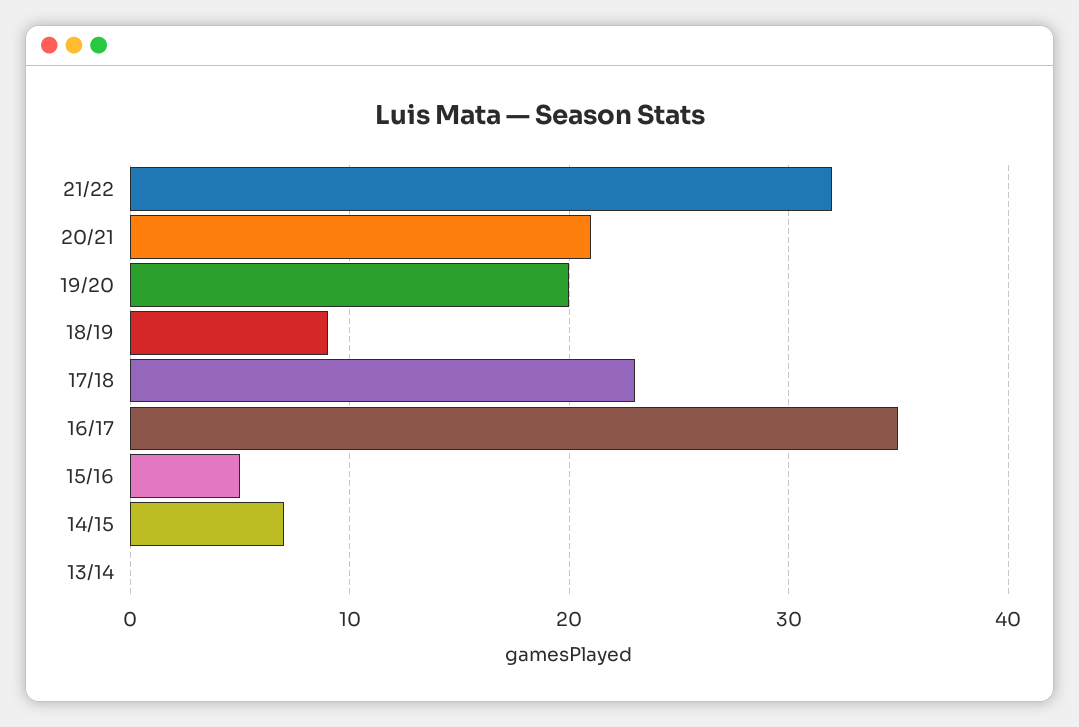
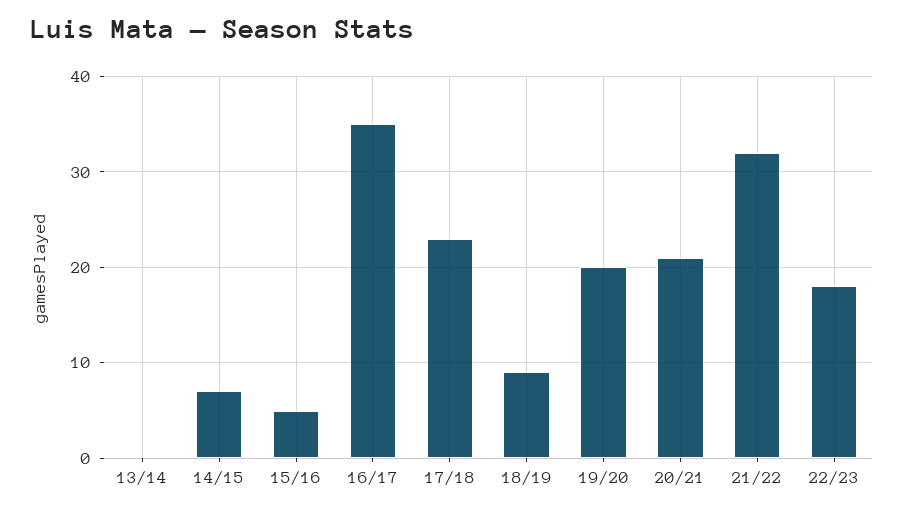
22/23: none -> 18

